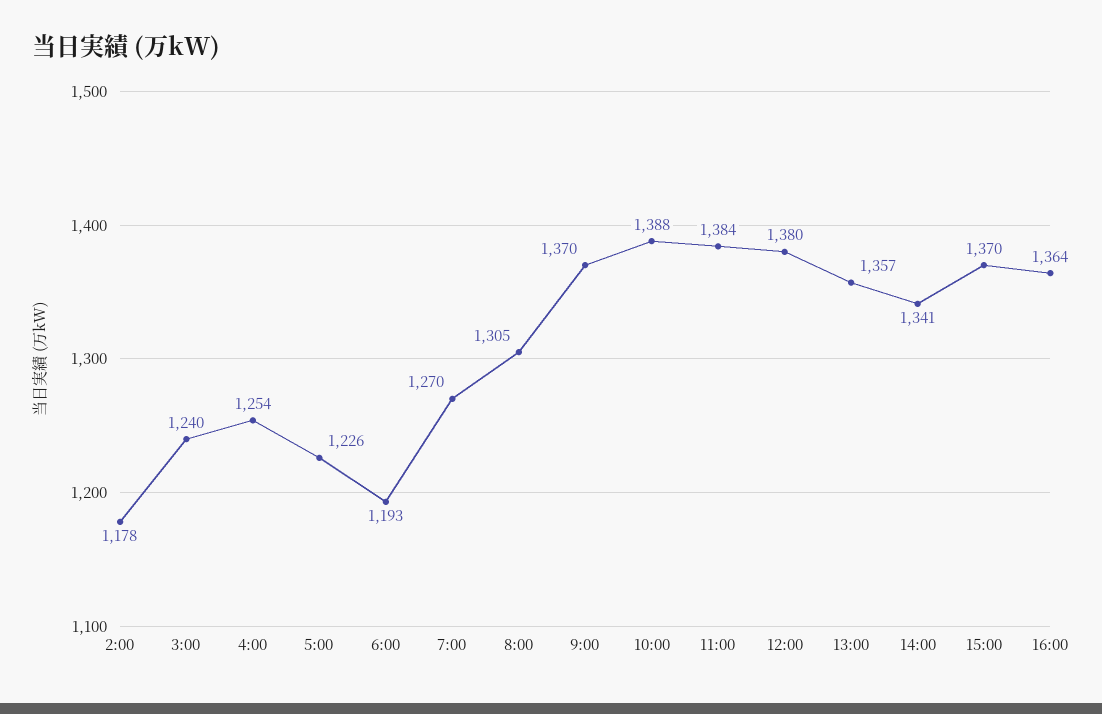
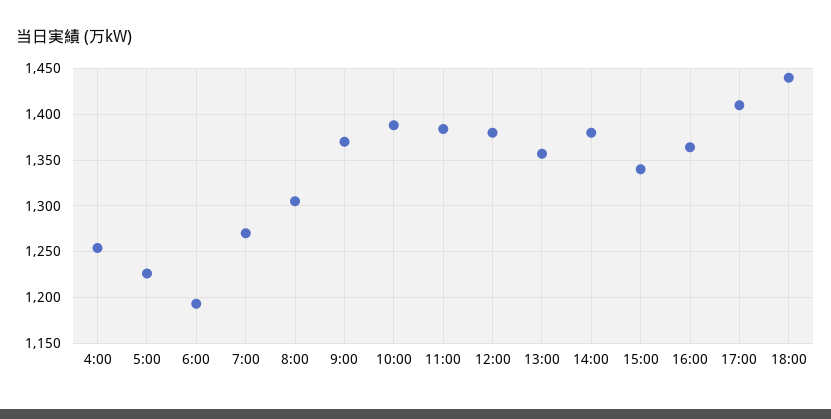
2:00: 1178 -> none
3:00: 1240 -> none
14:00: 1341 -> 1380
15:00: 1370 -> 1340
17:00: none -> 1410
18:00: none -> 1440

